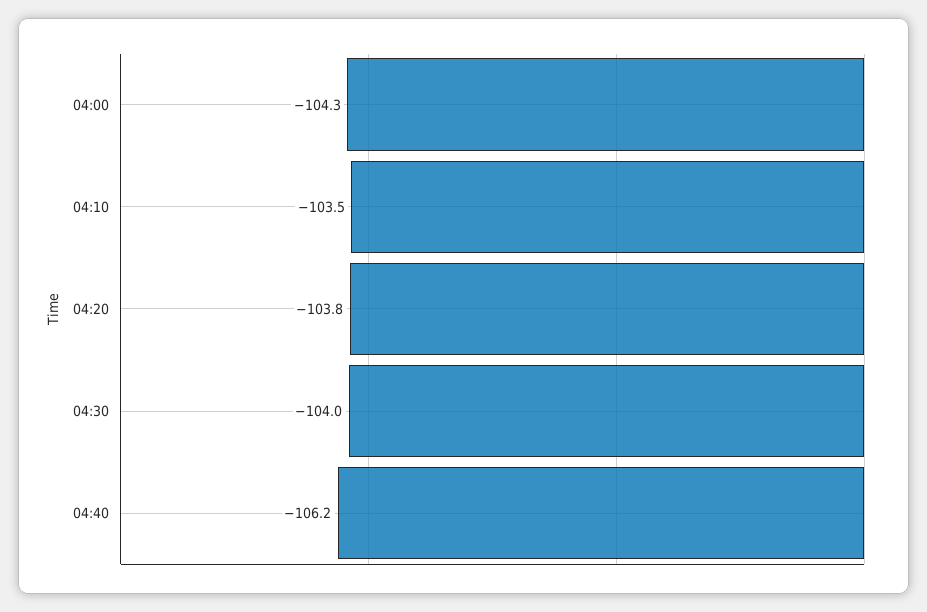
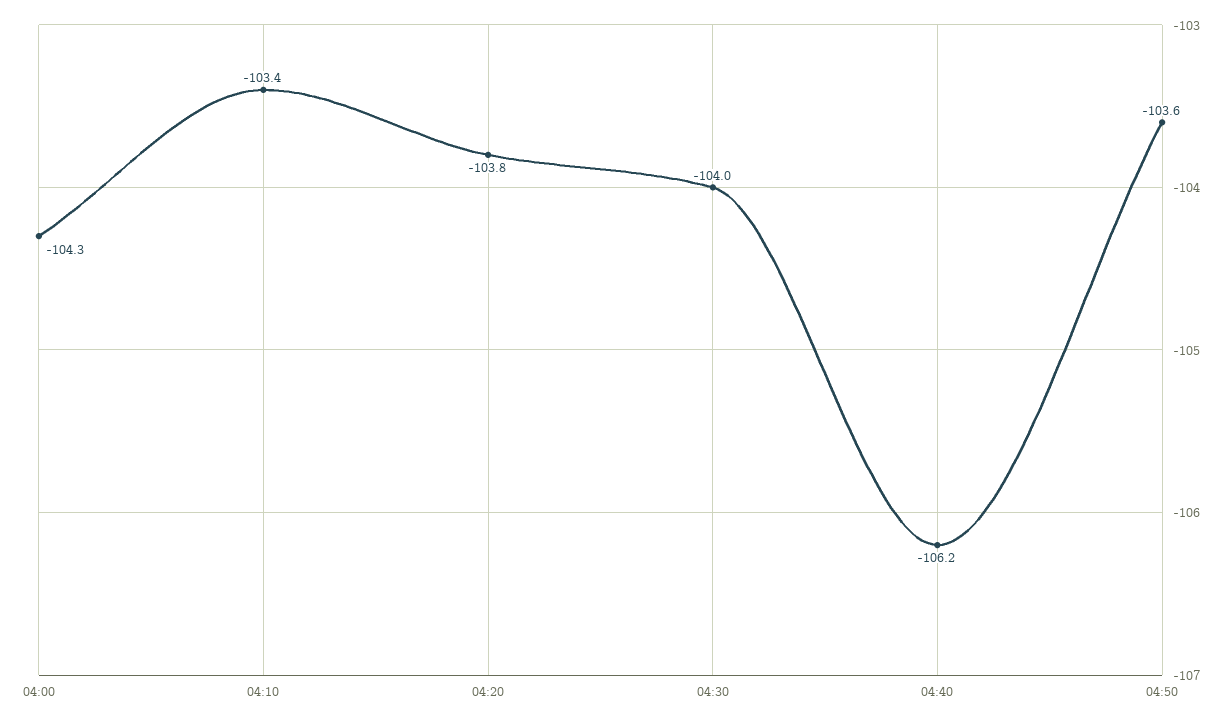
04:10: -103.5 -> -103.4
04:50: none -> -103.6

